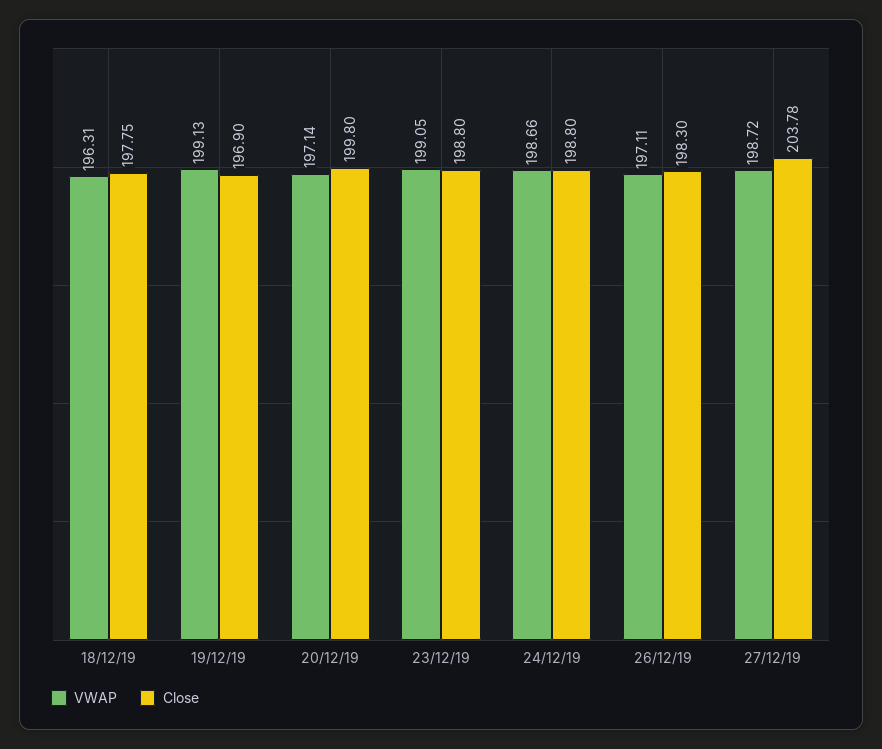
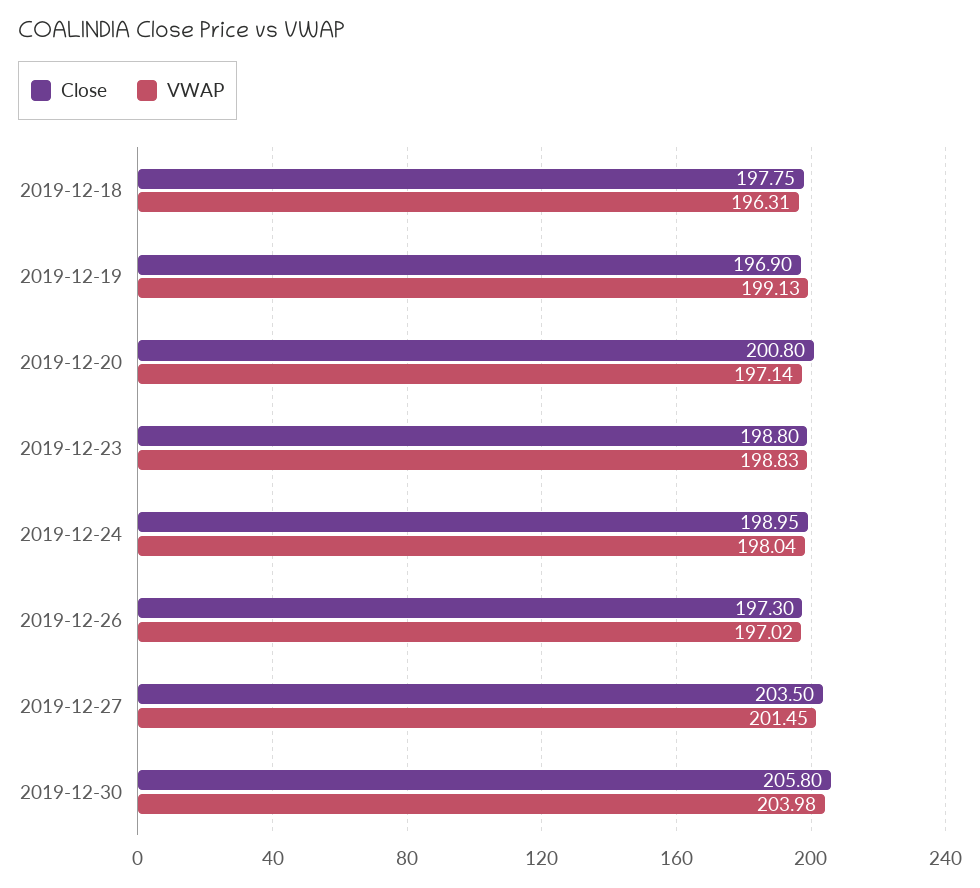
Close, 20/12/19: 199.8 -> 200.8
VWAP, 23/12/19: 199.05 -> 198.83
VWAP, 24/12/19: 198.66 -> 198.04
Close, 24/12/19: 198.8 -> 198.95
VWAP, 26/12/19: 197.11 -> 197.02
Close, 26/12/19: 198.3 -> 197.3
VWAP, 27/12/19: 198.72 -> 201.45
Close, 27/12/19: 203.78 -> 203.5
Close, 2019-12-30: none -> 205.8
VWAP, 2019-12-30: none -> 203.98

